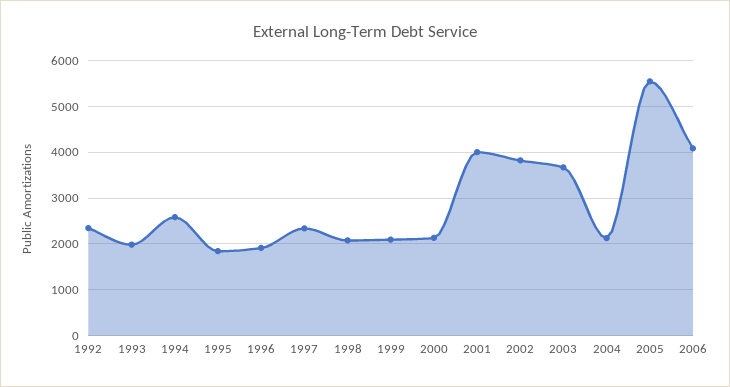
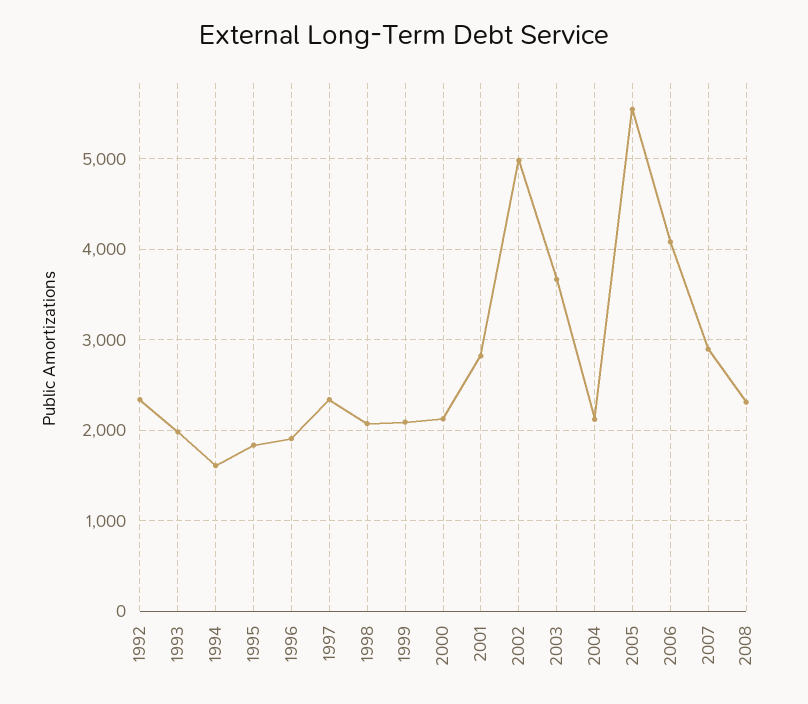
1994: 2600 -> 1600
2001: 4000 -> 2800
2002: 3800 -> 5000
2007: none -> 2900
2008: none -> 2300

